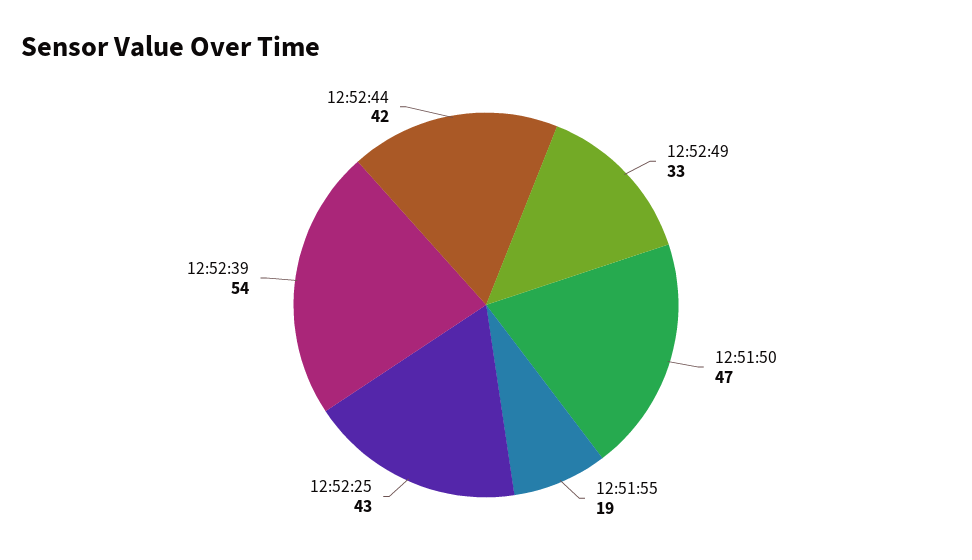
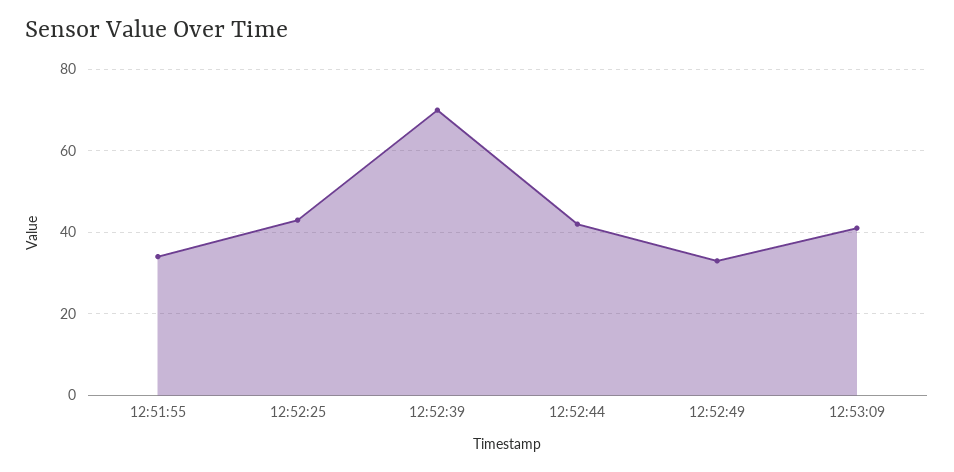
12:51:50: 47 -> none
12:51:55: 19 -> 35
12:52:39: 54 -> 70
12:53:09: none -> 40

